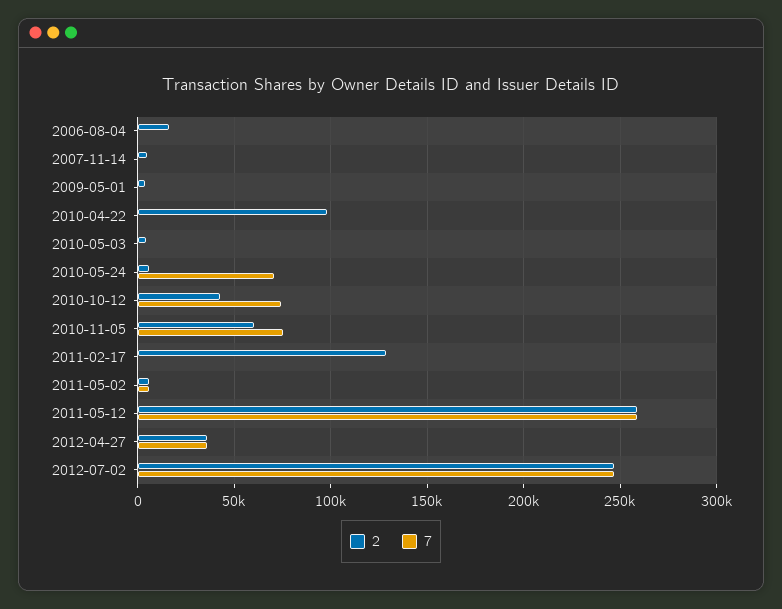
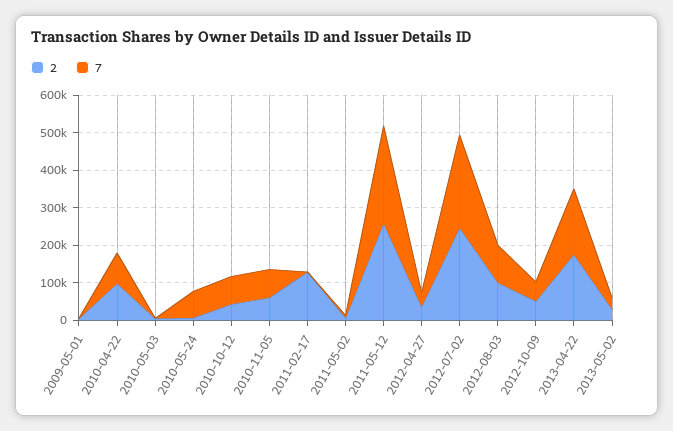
2, 2006-08-04: 15000 -> none
7, 2006-08-04: 0 -> none
2, 2007-11-14: 5000 -> none
7, 2007-11-14: 0 -> none
7, 2010-04-22: 0 -> 75000
2, 2012-08-03: none -> 100000
7, 2012-08-03: none -> 100000
2, 2012-10-09: none -> 50000
7, 2012-10-09: none -> 50000
2, 2013-04-22: none -> 175000
7, 2013-04-22: none -> 175000
2, 2013-05-02: none -> 25000
7, 2013-05-02: none -> 25000

